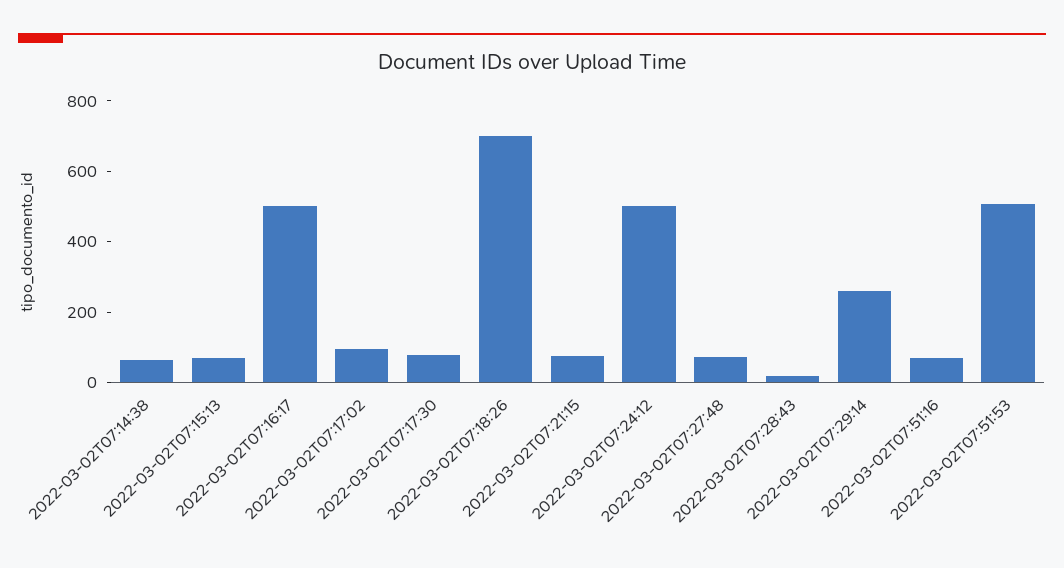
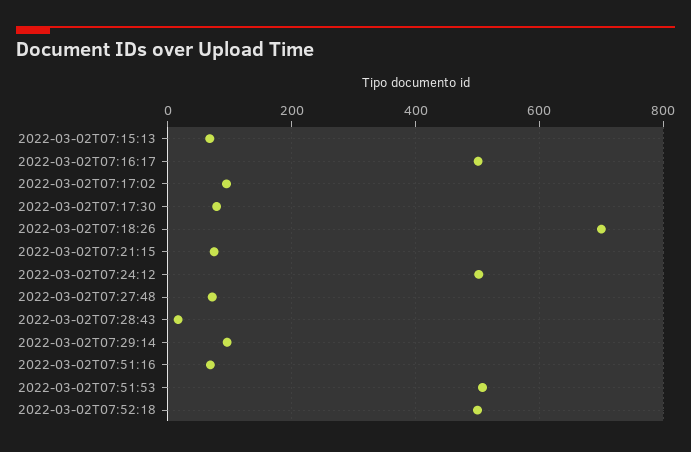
2022-03-02T07:14:38: 50 -> none
2022-03-02T07:29:14: 250 -> 100
2022-03-02T07:52:18: none -> 500

